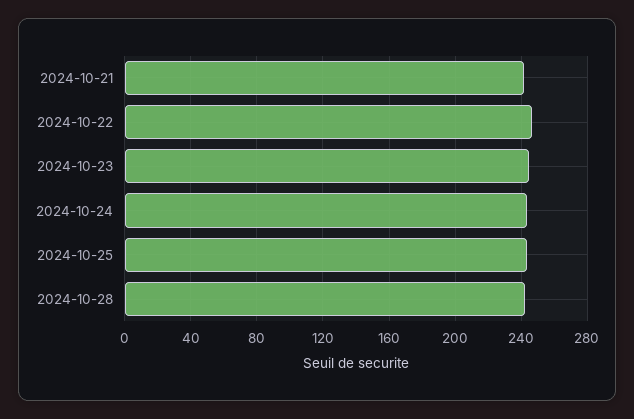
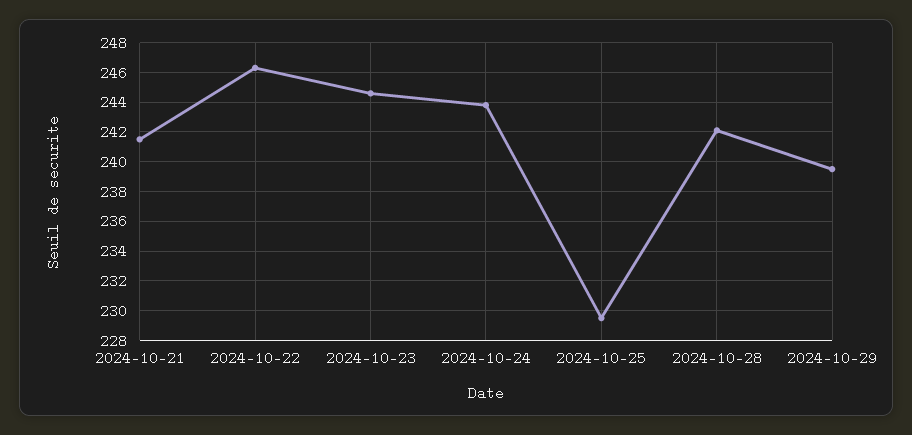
2024-10-25: 245 -> 229.5
2024-10-29: none -> 239.5

